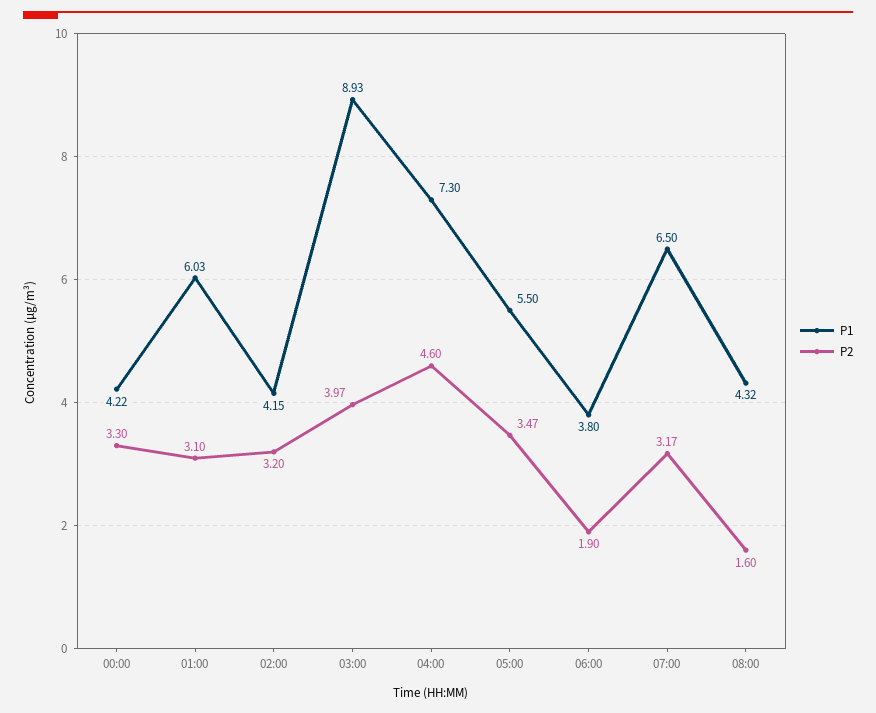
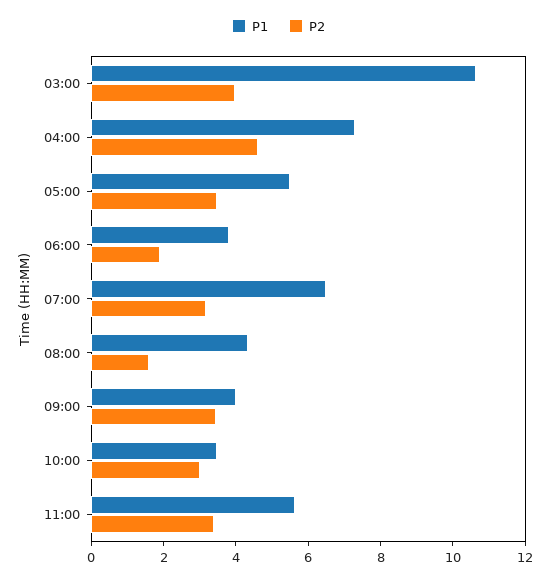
P1, 00:00: 4.22 -> none
P2, 00:00: 3.3 -> none
P1, 01:00: 6.03 -> none
P2, 01:00: 3.1 -> none
P1, 02:00: 4.15 -> none
P2, 02:00: 3.2 -> none
P1, 03:00: 8.93 -> 10.5
P1, 09:00: none -> 4
P2, 09:00: none -> 3.5
P1, 10:00: none -> 3.5
P2, 10:00: none -> 3
P1, 11:00: none -> 5.5
P2, 11:00: none -> 3.5

